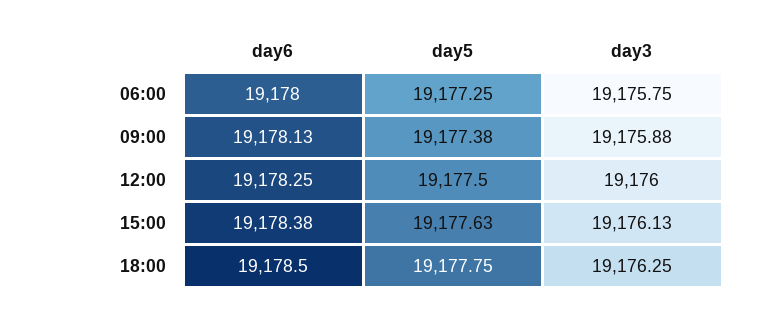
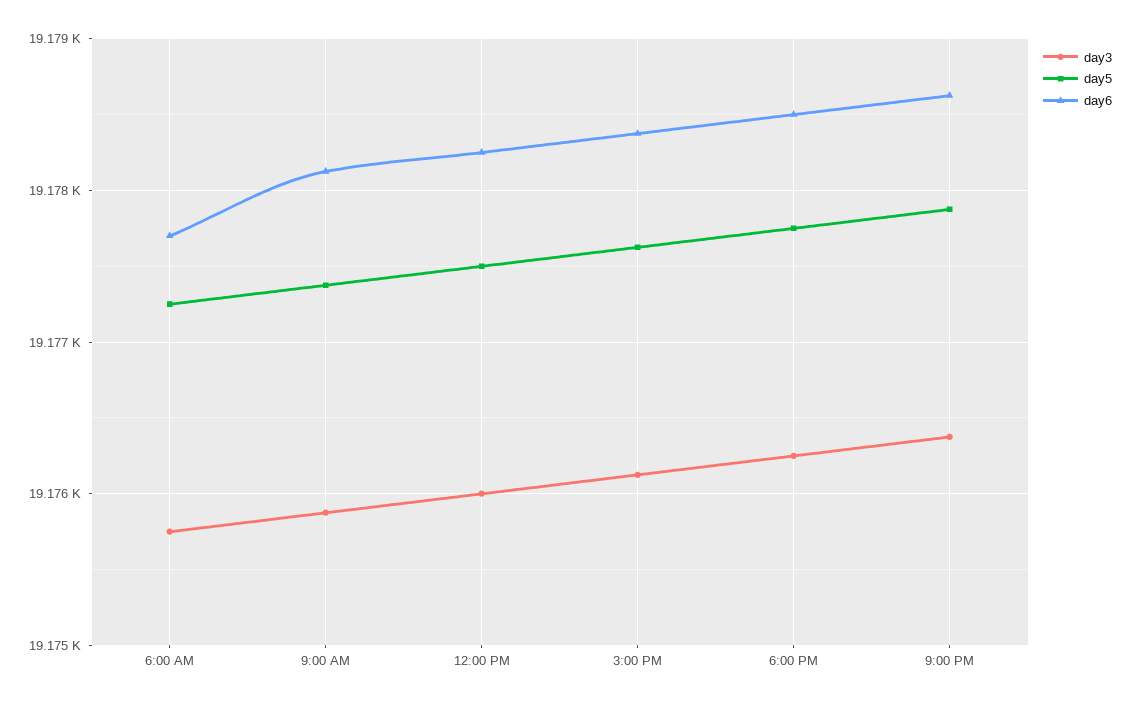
day6, 06:00: 19178 -> 19177.7
day3, 9:00 PM: none -> 19176.4
day5, 9:00 PM: none -> 19177.9
day6, 9:00 PM: none -> 19178.6

